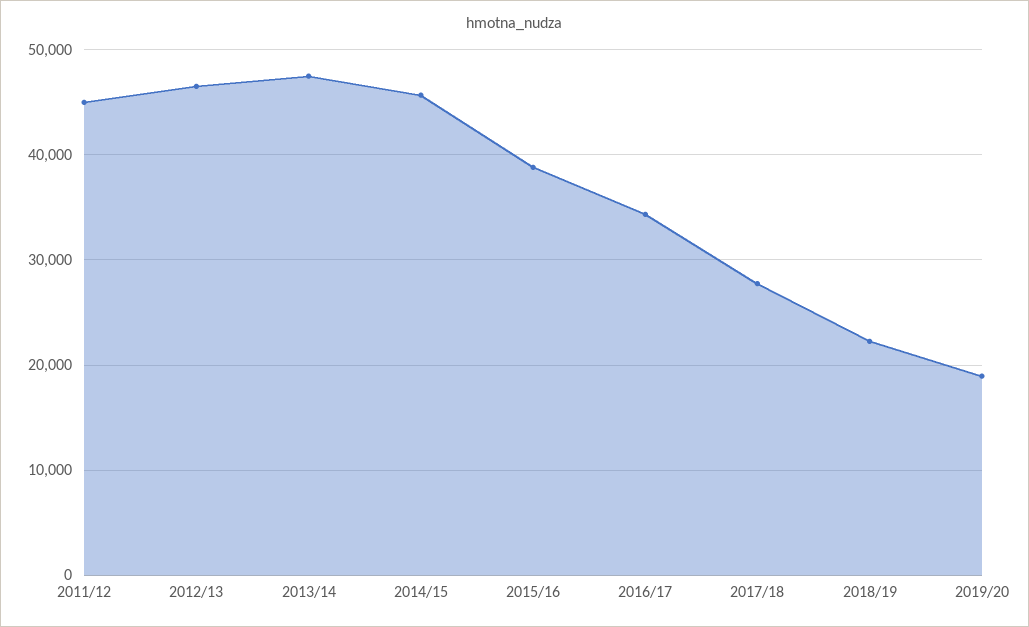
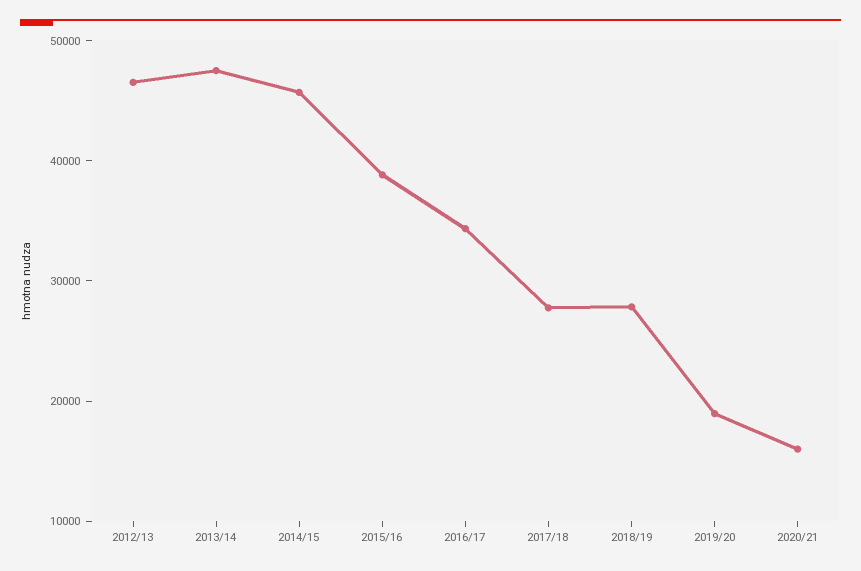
2011/12: 45000 -> none
2018/19: 22000 -> 28000
2020/21: none -> 16000

